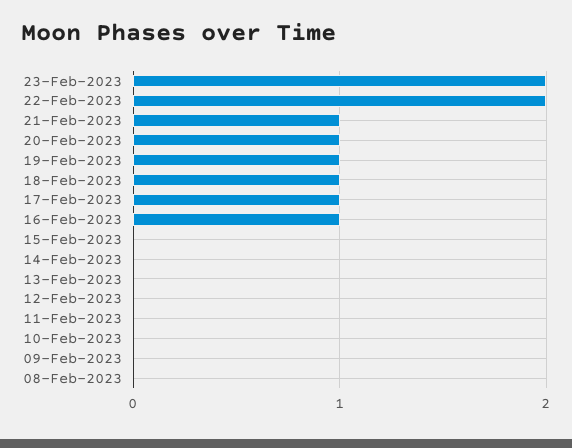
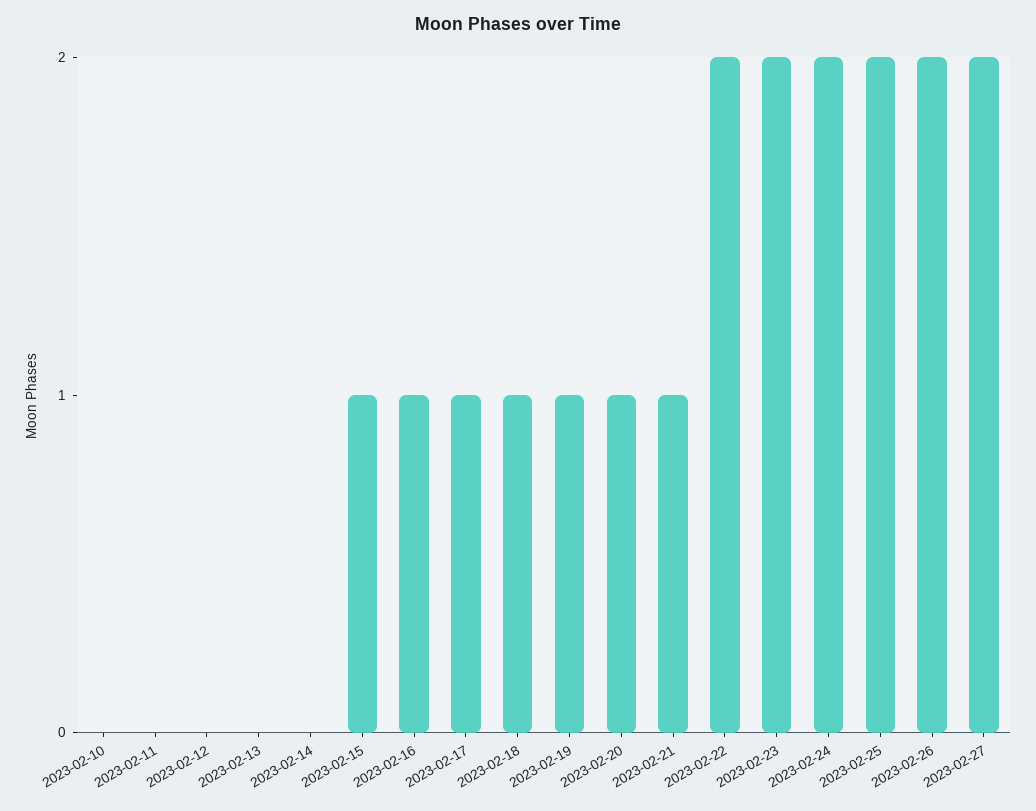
15-Feb-2023: 0 -> 1
09-Feb-2023: 0 -> none
08-Feb-2023: 0 -> none
2023-02-24: none -> 2
2023-02-25: none -> 2
2023-02-26: none -> 2
2023-02-27: none -> 2

